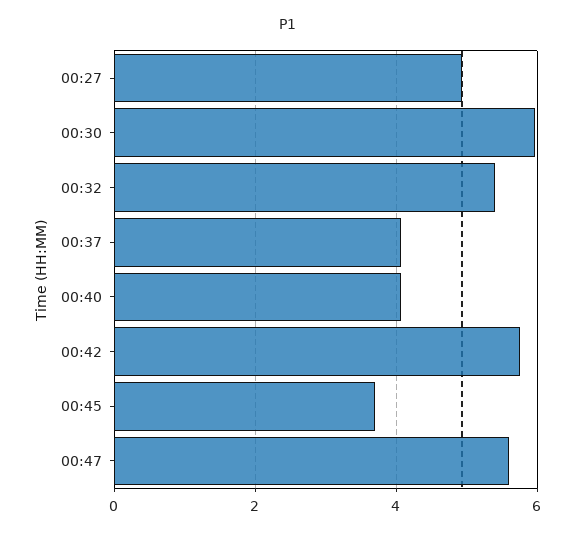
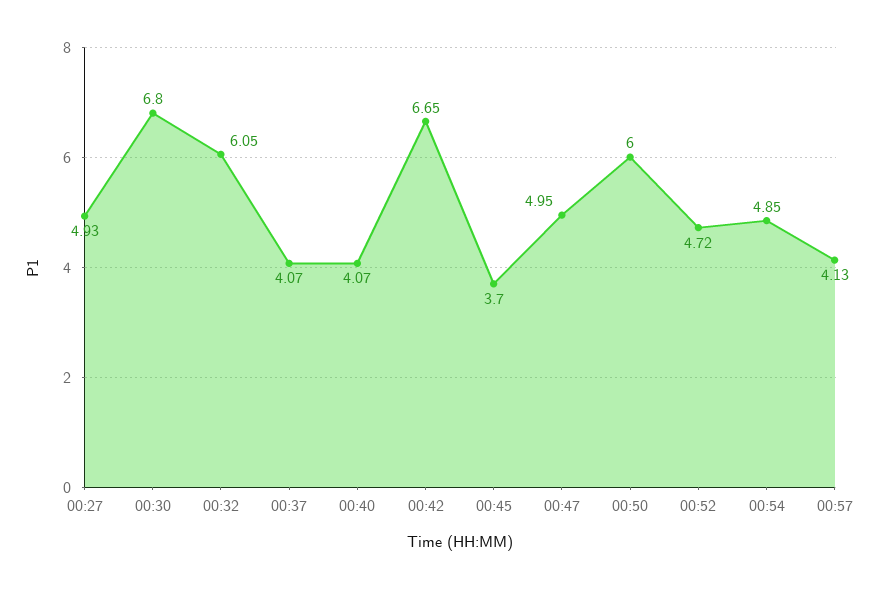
00:30: 6 -> 6.8
00:32: 5.4 -> 6.05
00:42: 5.8 -> 6.65
00:47: 5.6 -> 4.95
00:50: none -> 6
00:52: none -> 4.72
00:54: none -> 4.85
00:57: none -> 4.13

